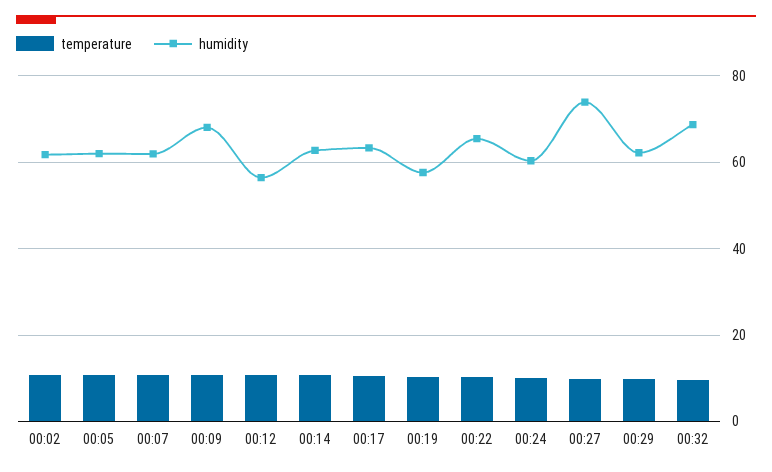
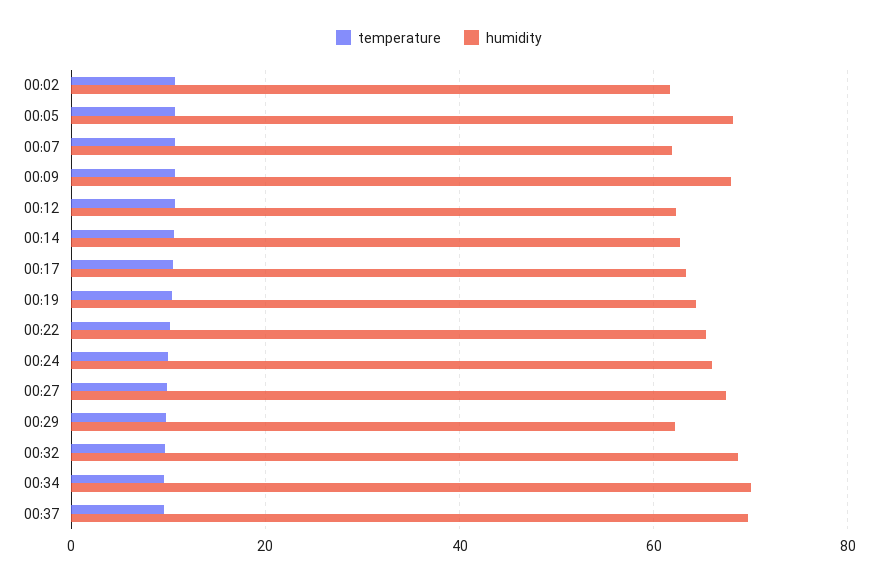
humidity, 00:05: 62 -> 68
humidity, 00:12: 56 -> 62
humidity, 00:19: 58 -> 64
humidity, 00:24: 60 -> 66
humidity, 00:27: 74 -> 68
temperature, 00:34: none -> 10
humidity, 00:34: none -> 70
temperature, 00:37: none -> 10
humidity, 00:37: none -> 70

